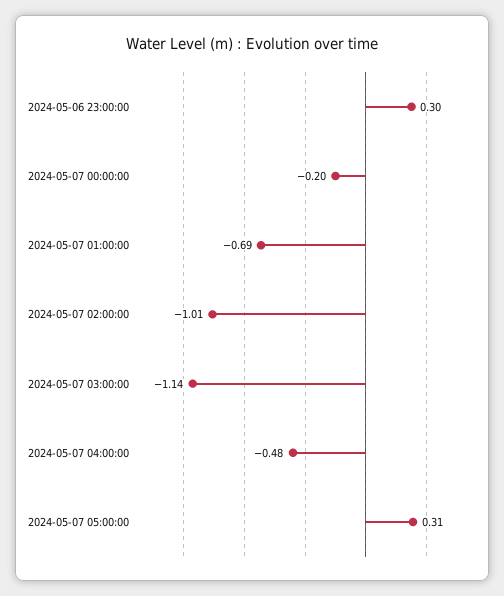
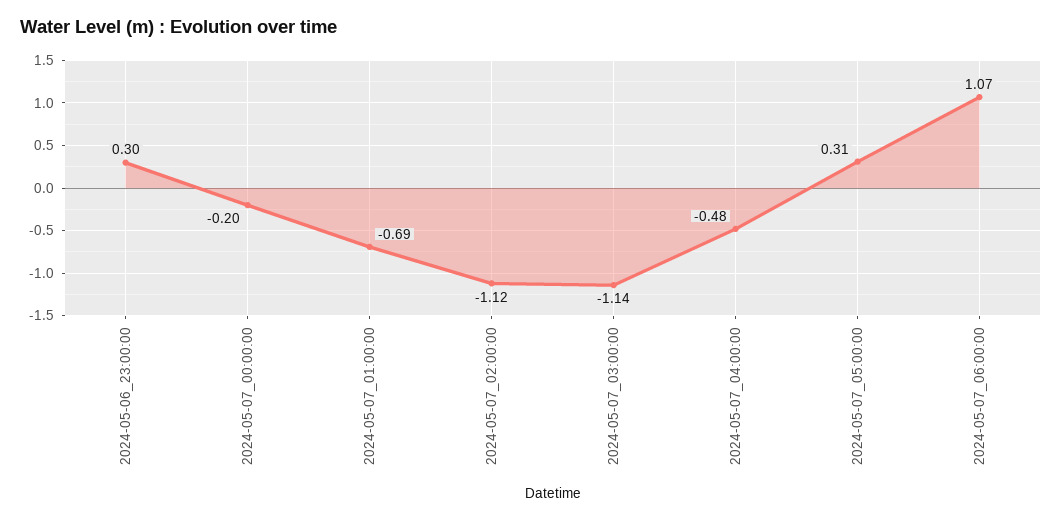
2024-05-07 02:00:00: -1.01 -> -1.12
2024-05-07_06:00:00: none -> 1.07

